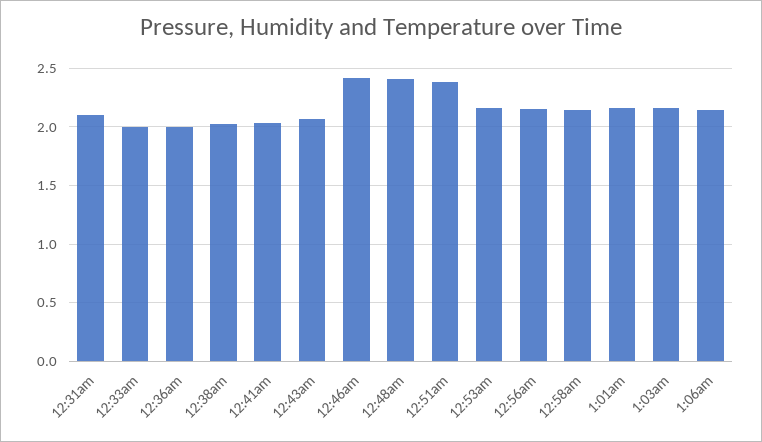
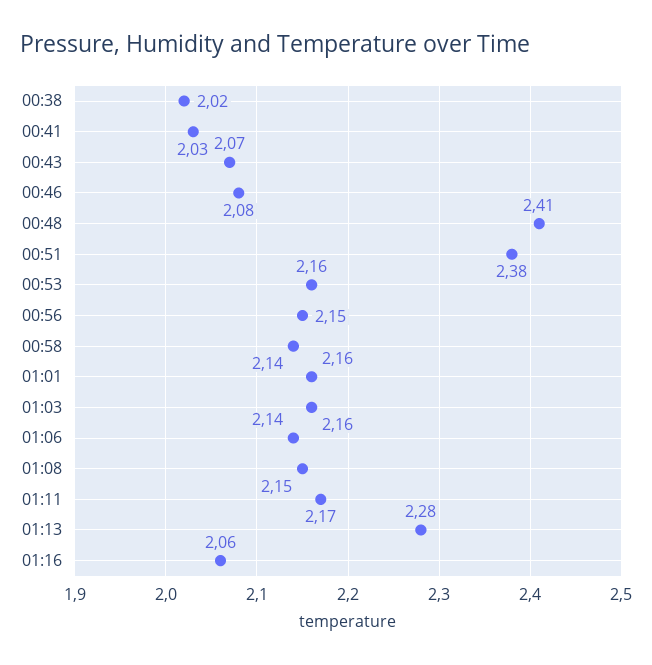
12:31am: 2.1 -> none
12:33am: 2 -> none
12:36am: 2 -> none
12:46am: 2.4 -> 2.08
01:08: none -> 2.15
01:11: none -> 2.17
01:13: none -> 2.28
01:16: none -> 2.06

